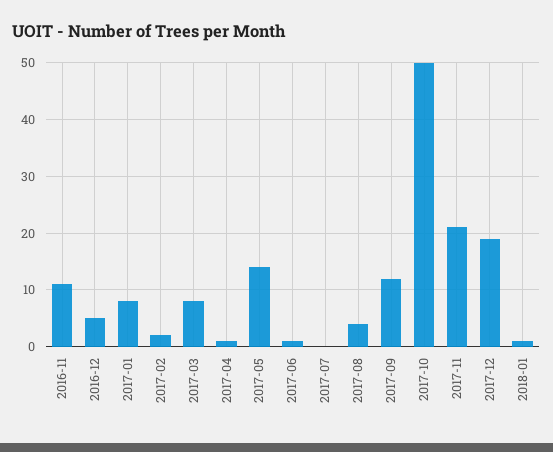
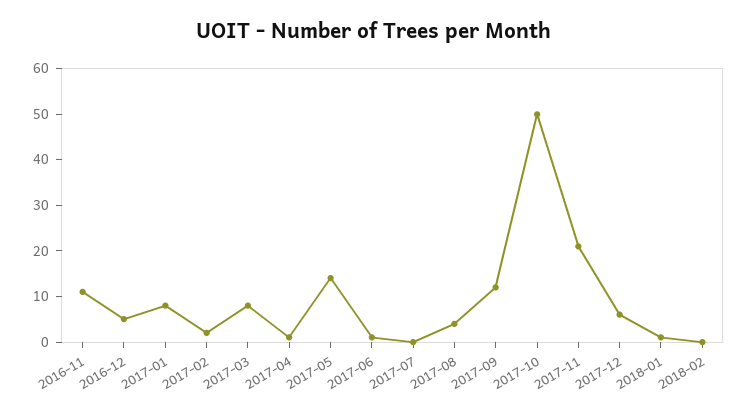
2017-12: 20 -> 5
2018-02: none -> 0

